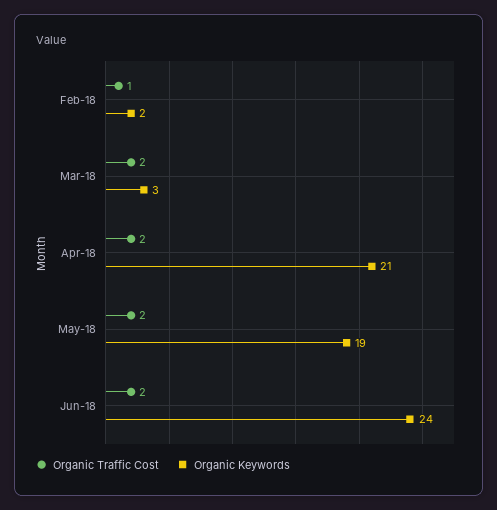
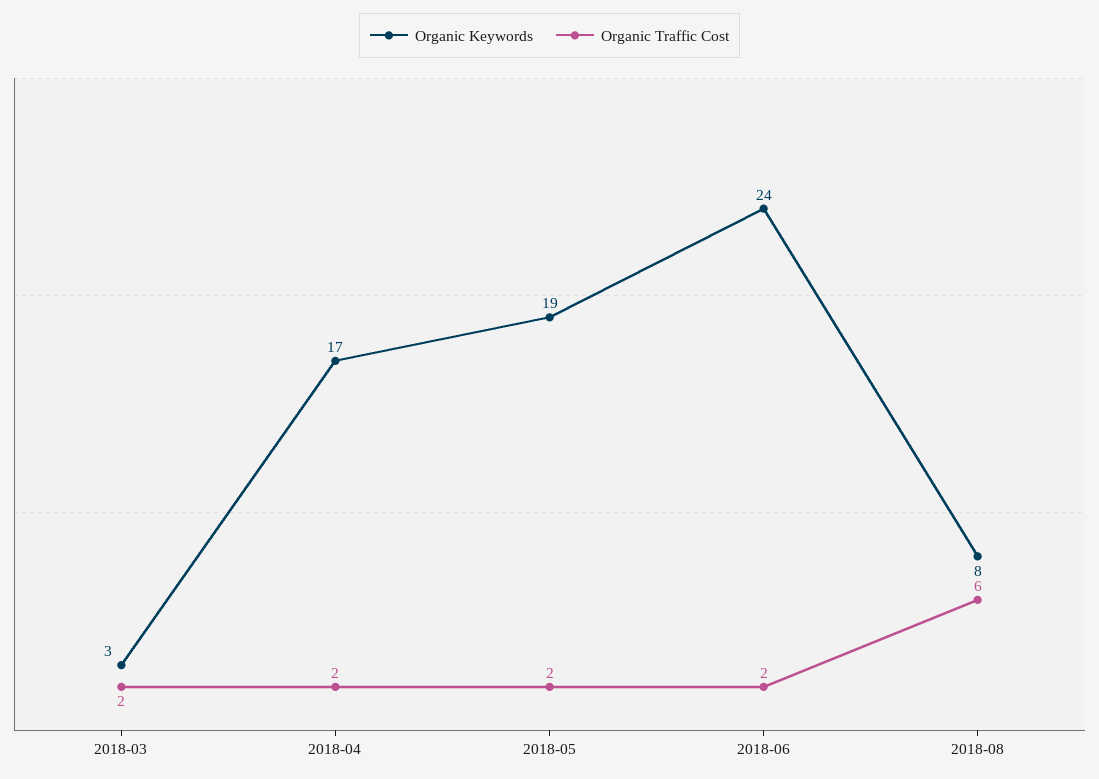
Organic Traffic Cost, Feb-18: 1 -> none
Organic Keywords, Feb-18: 2 -> none
Organic Keywords, Apr-18: 21 -> 17
Organic Keywords, 2018-08: none -> 8
Organic Traffic Cost, 2018-08: none -> 6

